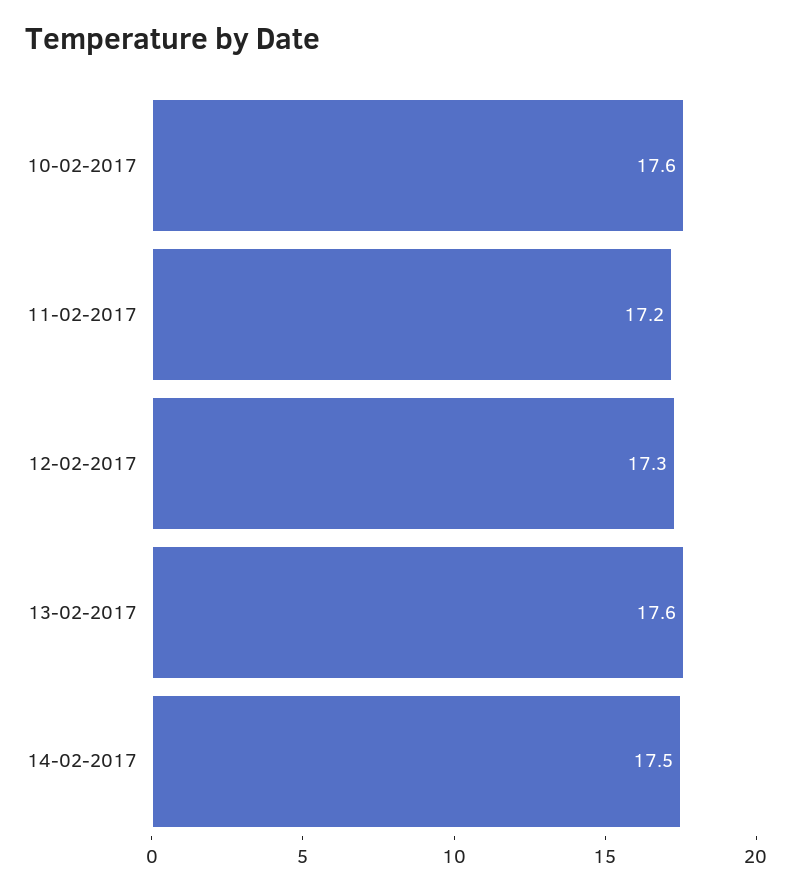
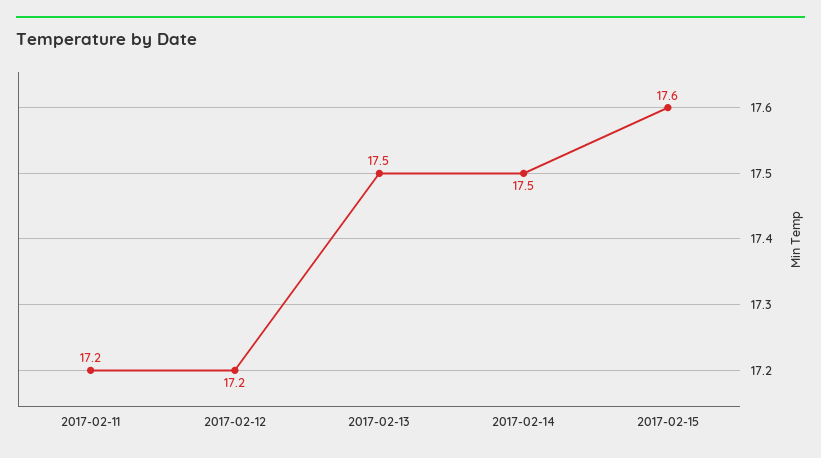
10-02-2017: 17.6 -> none
12-02-2017: 17.3 -> 17.2
13-02-2017: 17.6 -> 17.5
2017-02-15: none -> 17.6

